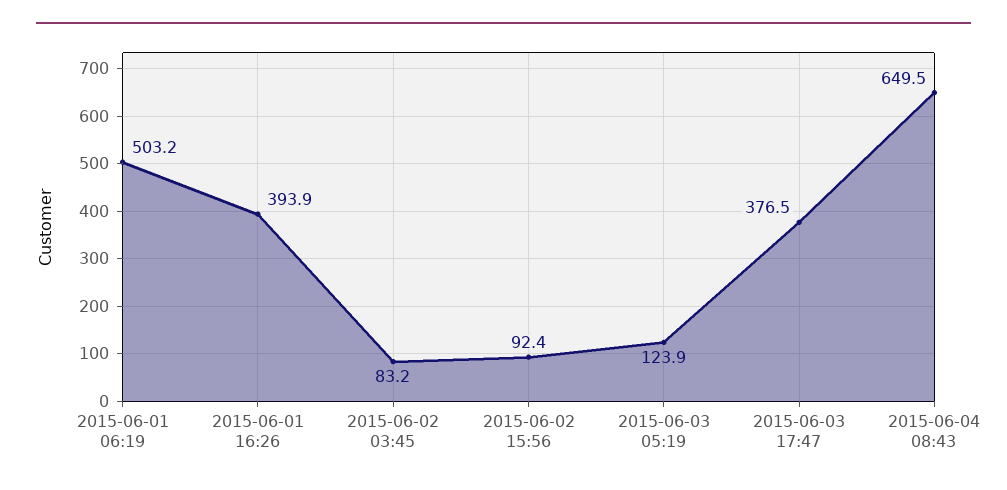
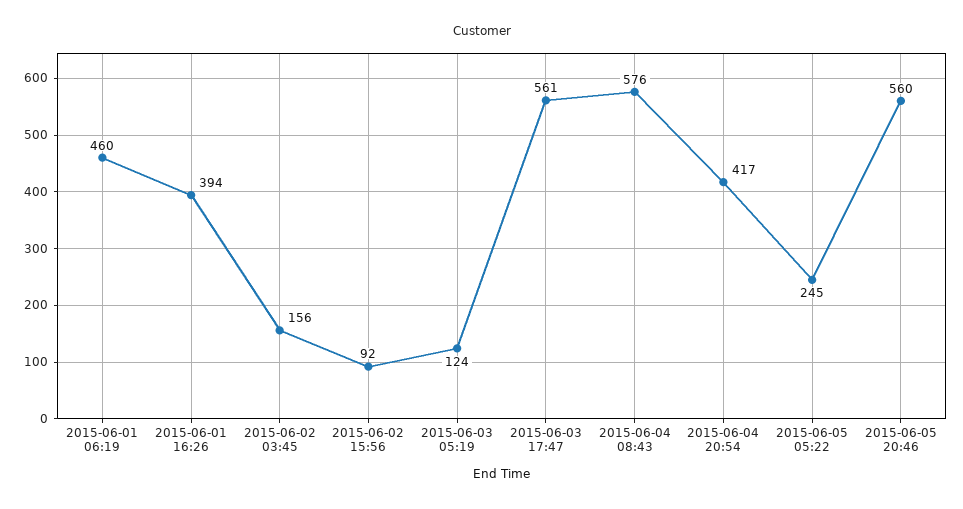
2015-06-01 06:19: 503.2 -> 460
2015-06-02 03:45: 83.2 -> 156
2015-06-03 17:47: 376.5 -> 561
2015-06-04 08:43: 649.5 -> 576
2015-06-04 20:54: none -> 417
2015-06-05 05:22: none -> 245
2015-06-05 20:46: none -> 560

